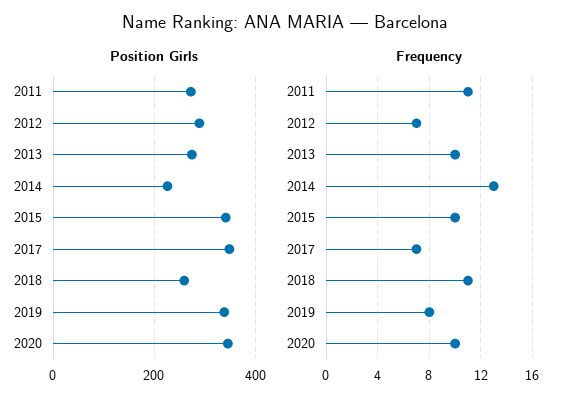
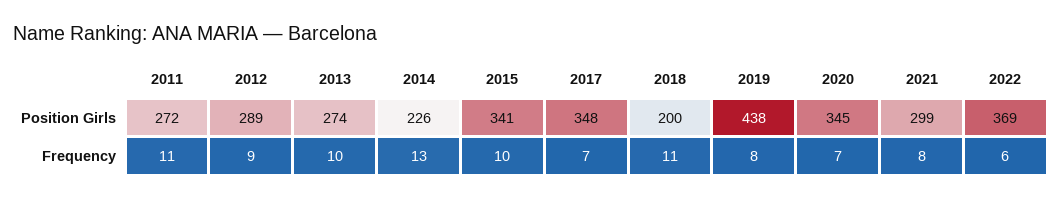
Position Girls, 2018: 260 -> 200
Position Girls, 2019: 340 -> 438
Frequency, 2012: 7 -> 9
Frequency, 2020: 10 -> 7
Position Girls, 2021: none -> 299
Position Girls, 2022: none -> 369
Frequency, 2021: none -> 8
Frequency, 2022: none -> 6

